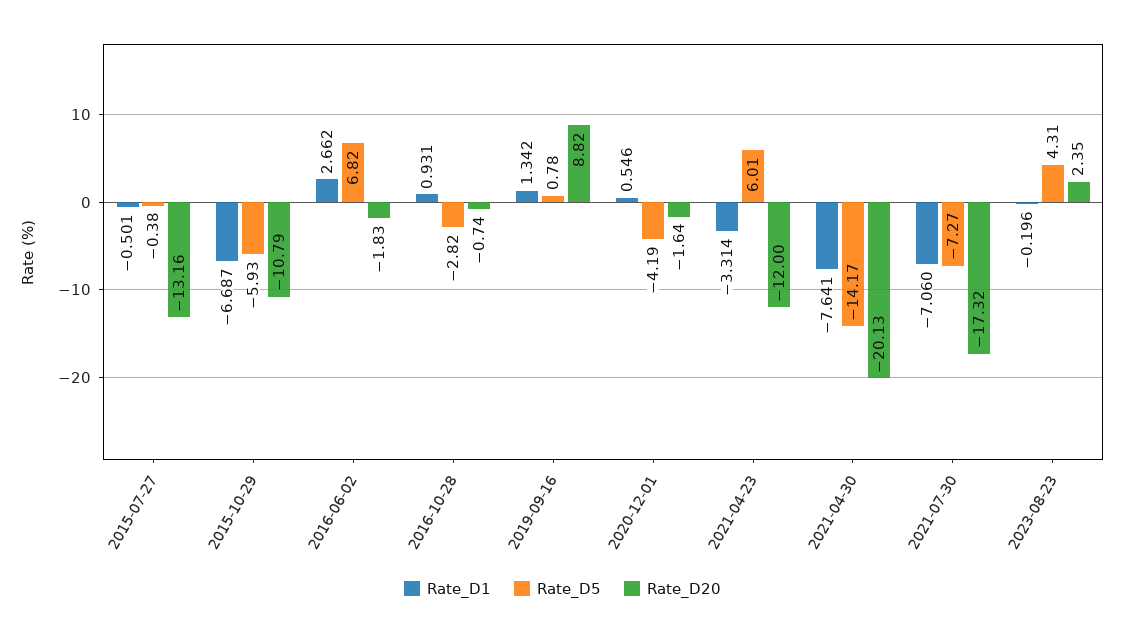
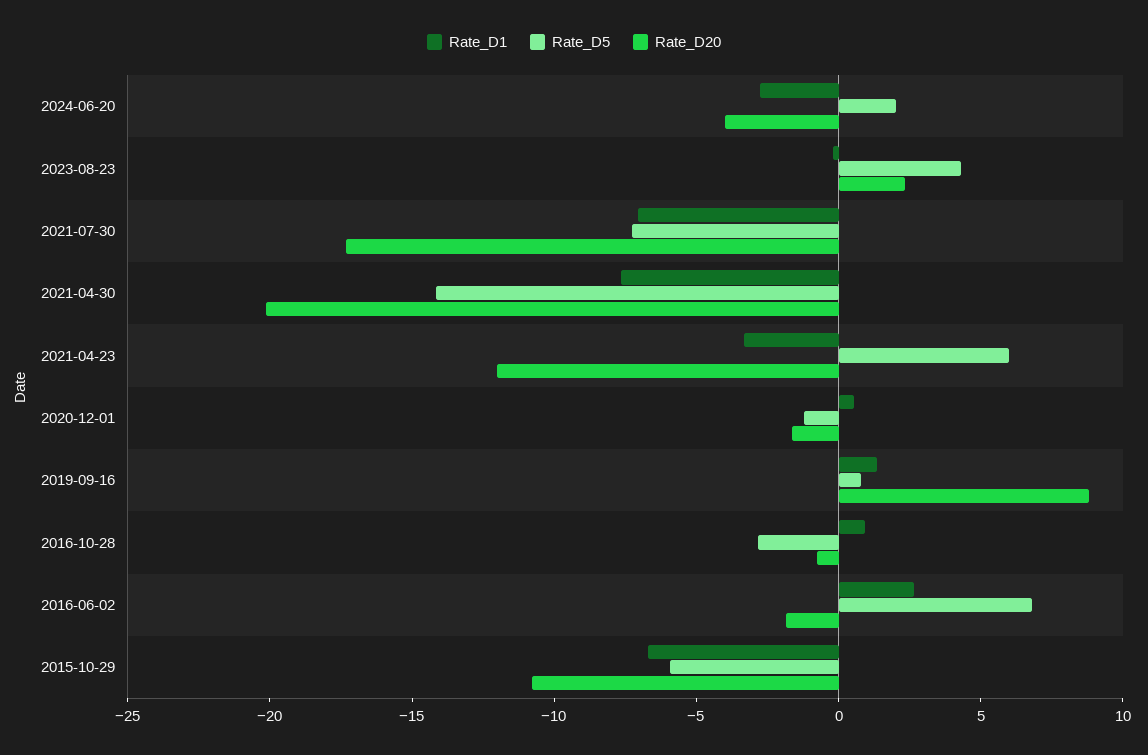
Rate_D1, 2015-07-27: -0.501 -> none
Rate_D5, 2015-07-27: -0.38 -> none
Rate_D20, 2015-07-27: -13.16 -> none
Rate_D5, 2020-12-01: -4.19 -> -1
Rate_D1, 2024-06-20: none -> -3
Rate_D5, 2024-06-20: none -> 2
Rate_D20, 2024-06-20: none -> -4

